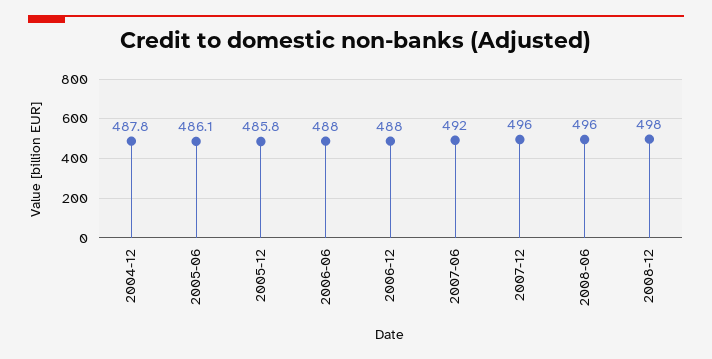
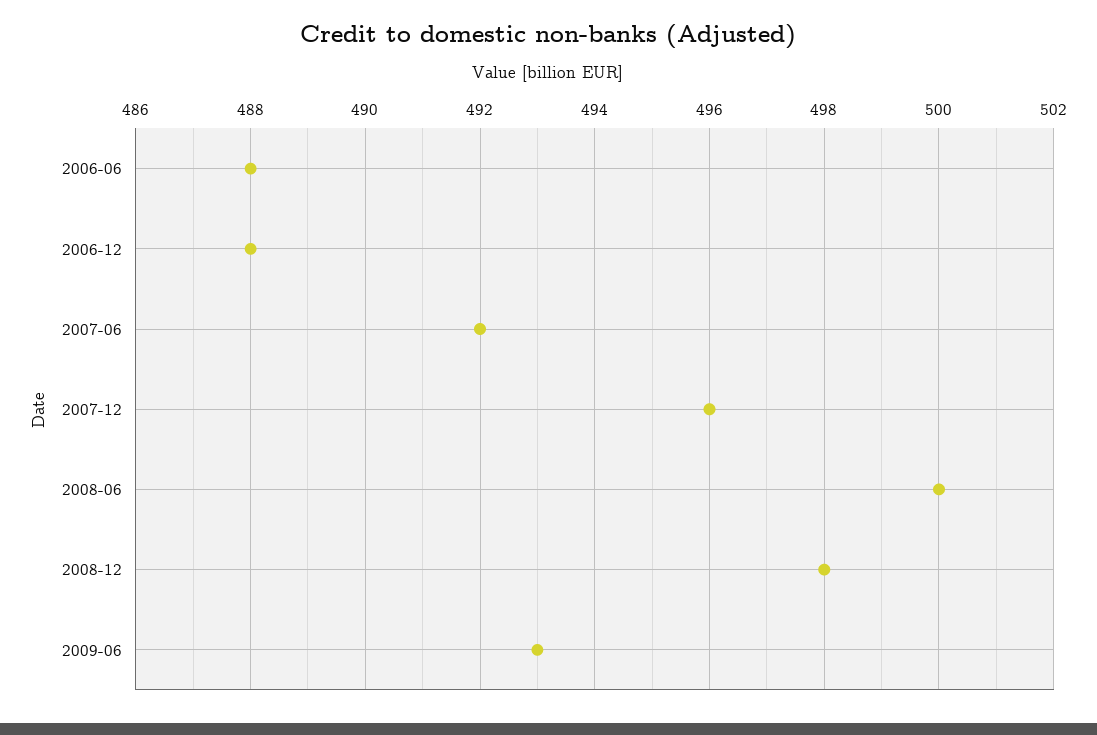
2004-12: 487.8 -> none
2005-06: 486.1 -> none
2005-12: 485.8 -> none
2008-06: 496 -> 500
2009-06: none -> 493

